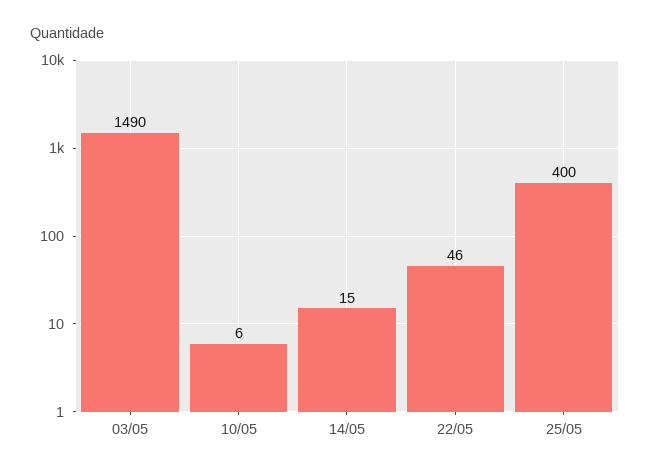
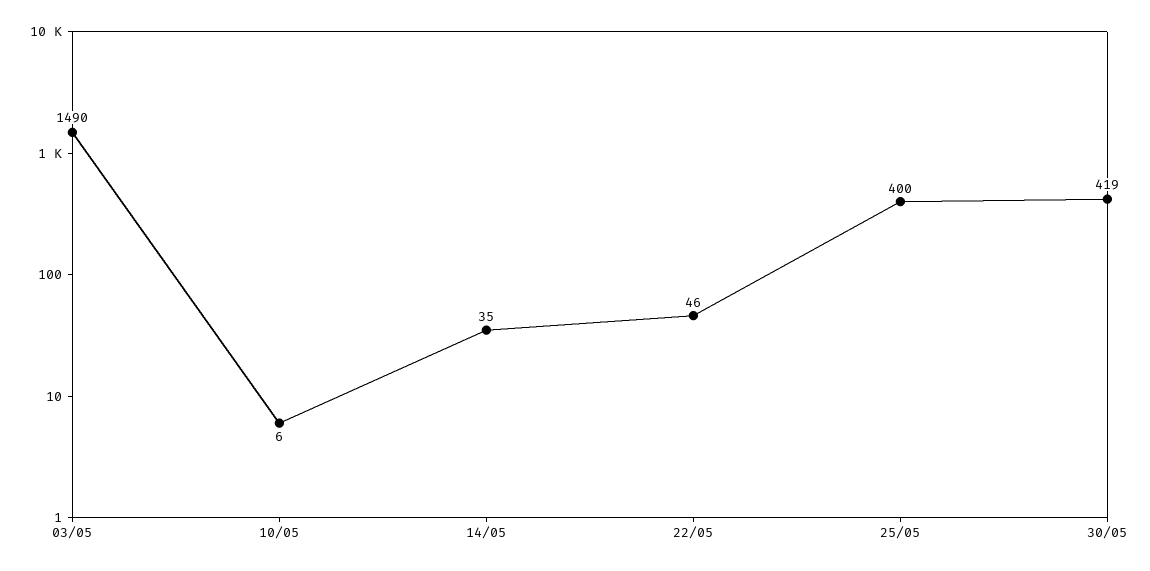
14/05: 15 -> 35
30/05: none -> 419

